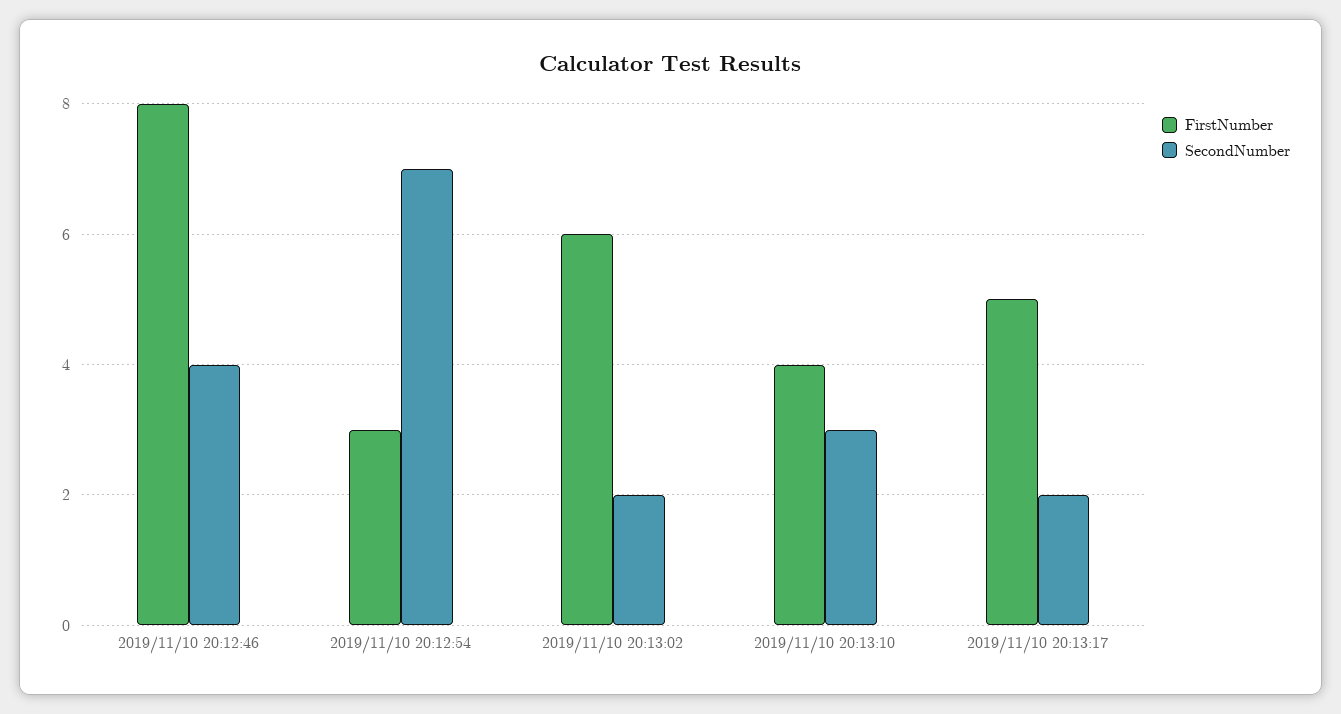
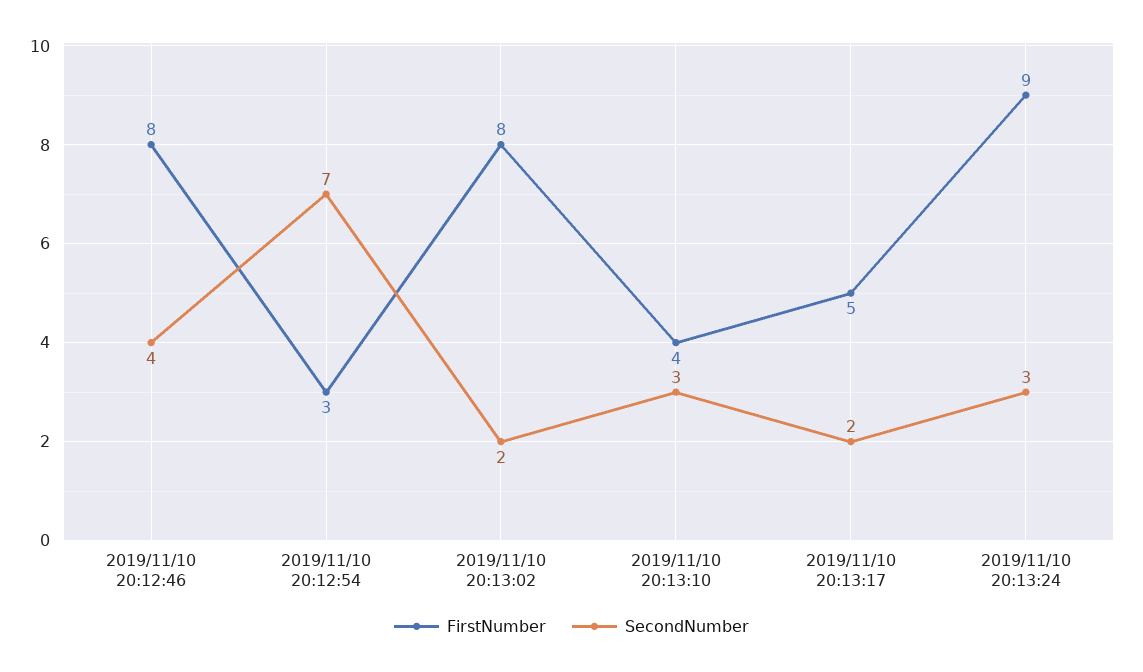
FirstNumber, 2019/11/10 20:13:02: 6 -> 8
FirstNumber, 2019/11/10 20:13:24: none -> 9
SecondNumber, 2019/11/10 20:13:24: none -> 3

